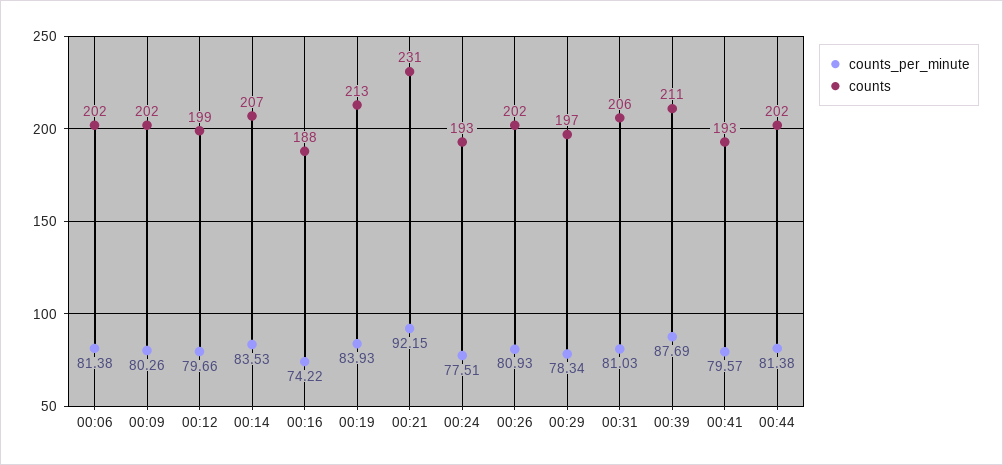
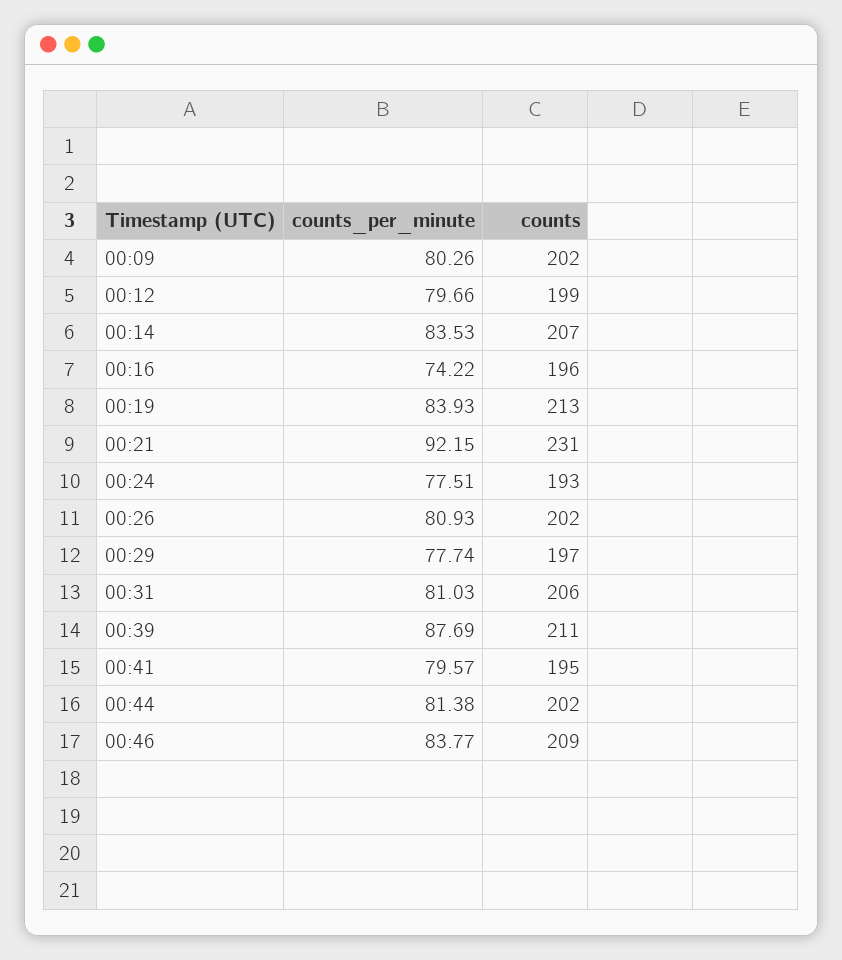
counts_per_minute, 00:06: 81.38 -> none
counts, 00:06: 202 -> none
counts, 00:16: 188 -> 196
counts_per_minute, 00:29: 78.34 -> 77.74
counts, 00:41: 193 -> 195
counts_per_minute, 00:46: none -> 83.77
counts, 00:46: none -> 209

